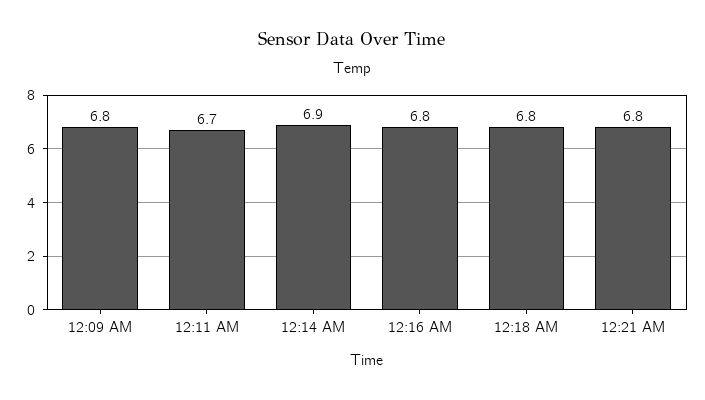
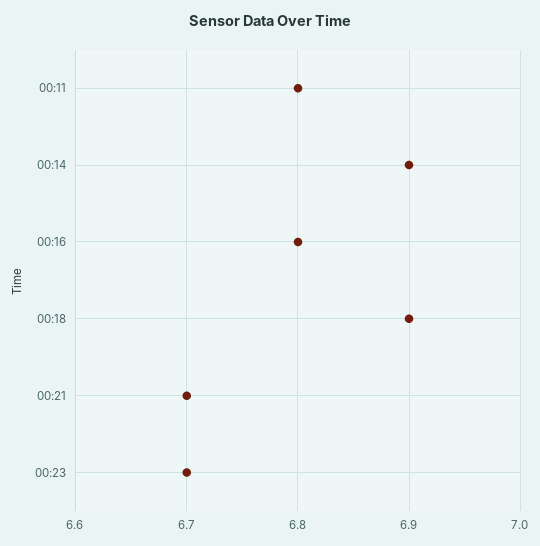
12:09 AM: 6.8 -> none
12:11 AM: 6.7 -> 6.8
12:18 AM: 6.8 -> 6.9
12:21 AM: 6.8 -> 6.7
00:23: none -> 6.7

